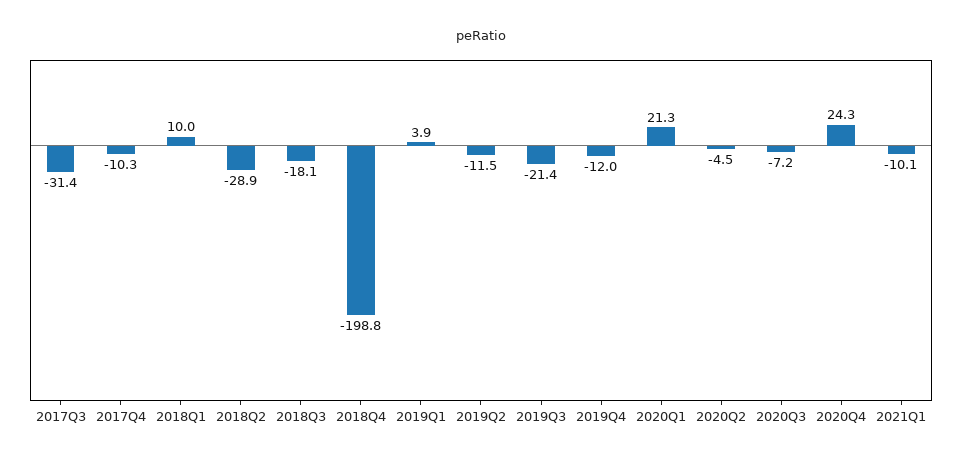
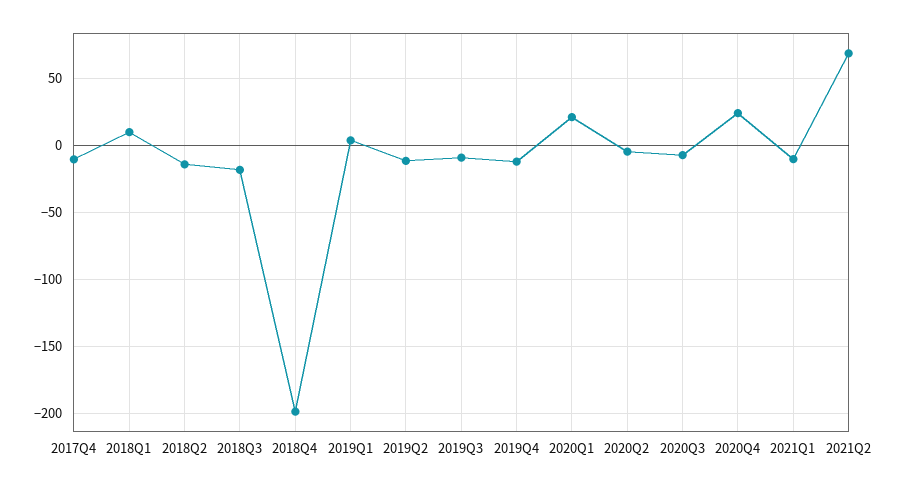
2017Q3: -31.4 -> none
2018Q2: -28.9 -> -15
2019Q3: -21.4 -> -10
2021Q2: none -> 70

